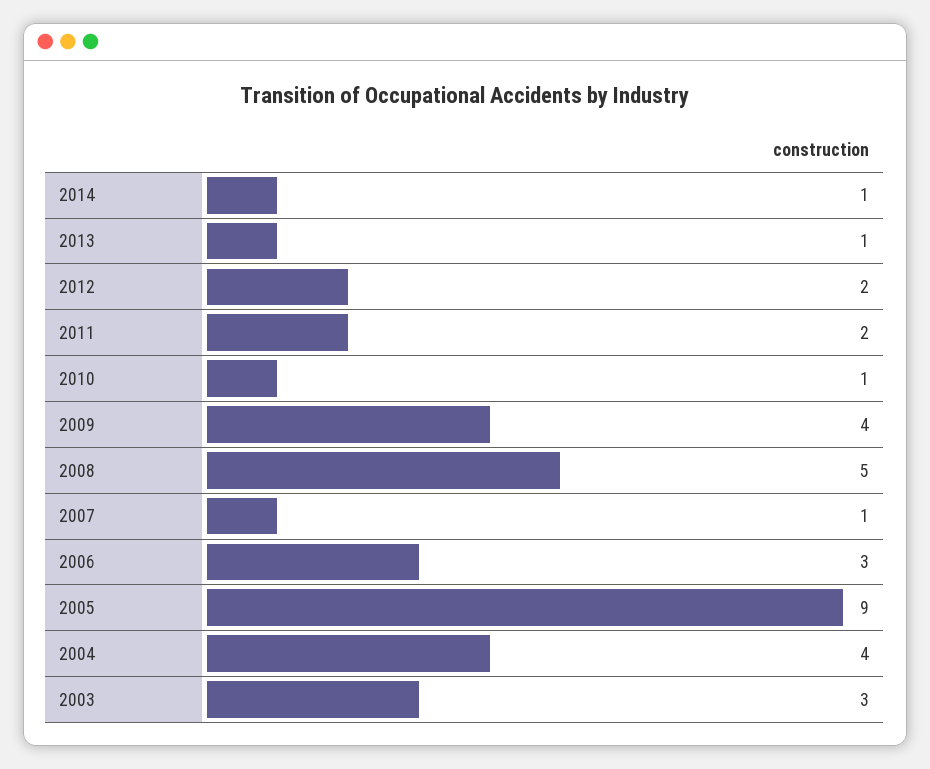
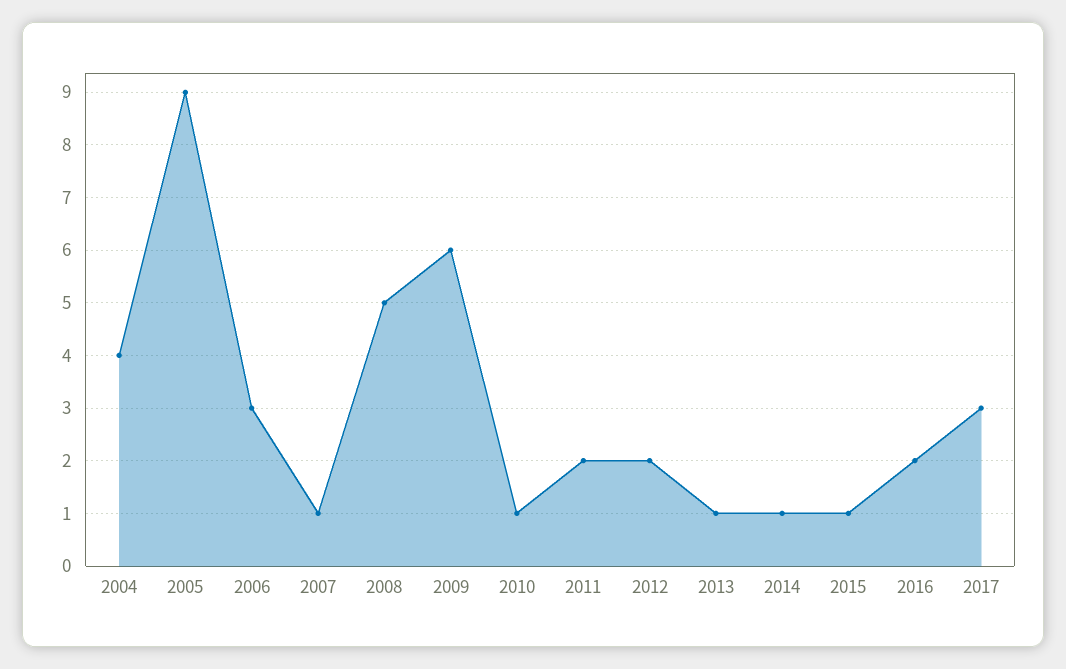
2009: 4 -> 6
2003: 3 -> none
2015: none -> 1
2016: none -> 2
2017: none -> 3

